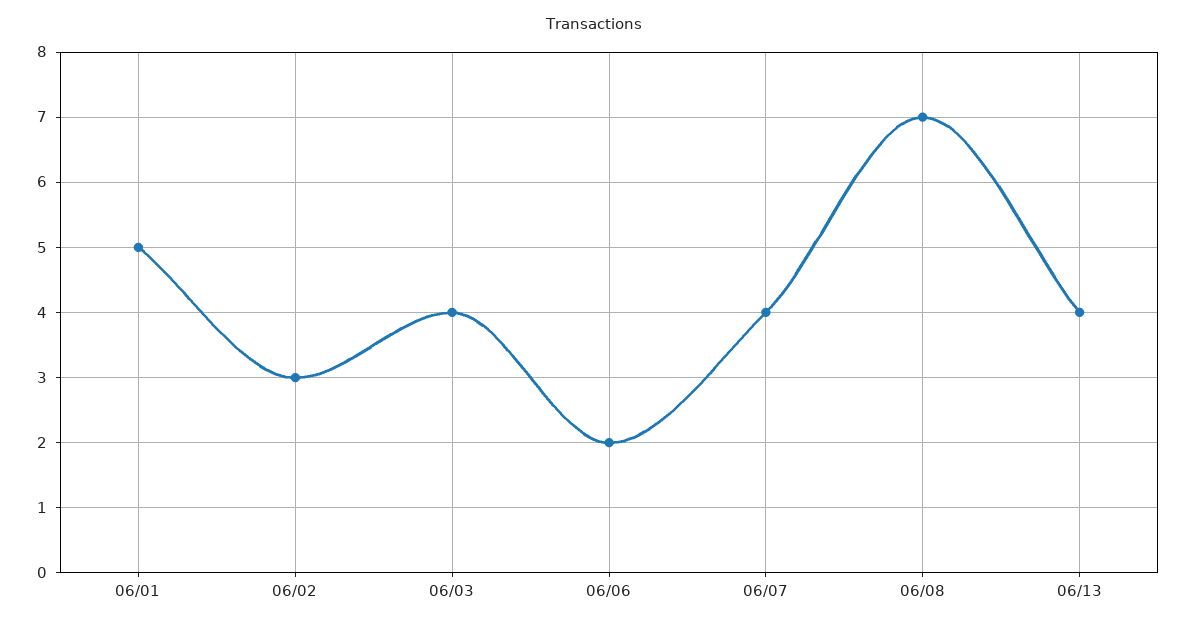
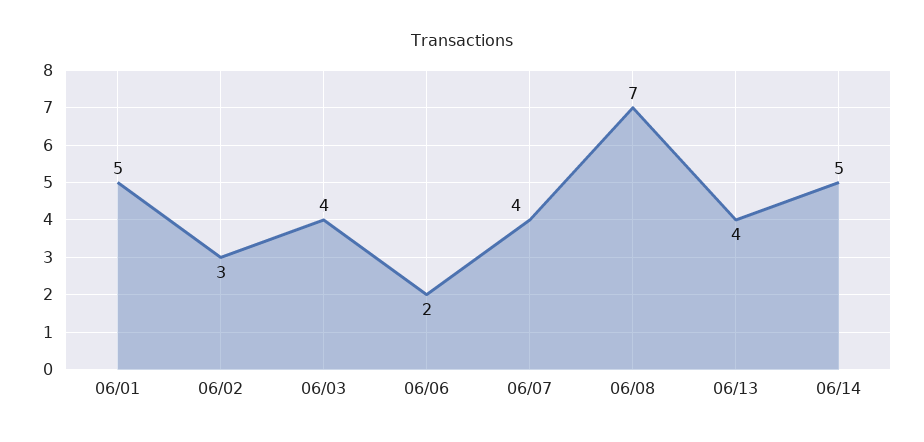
06/14: none -> 5

